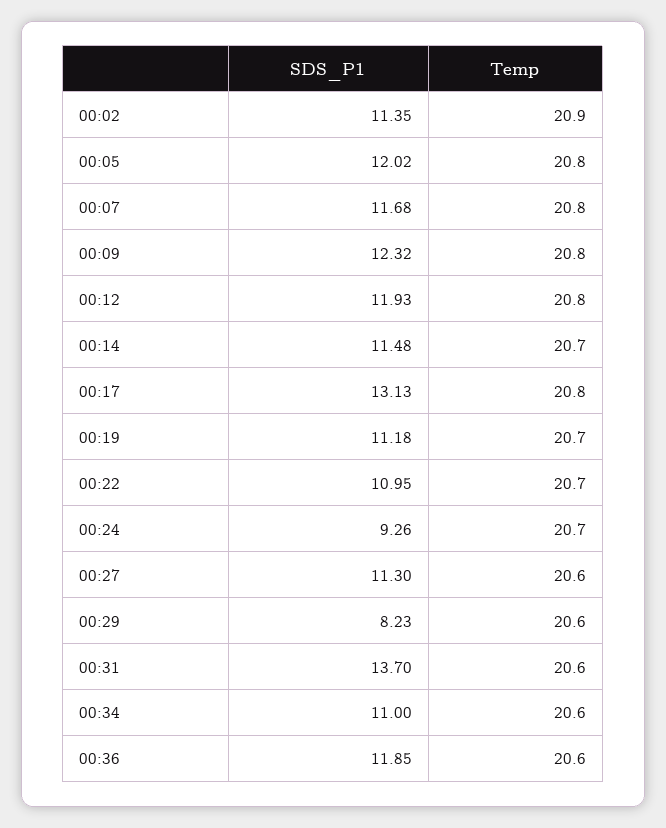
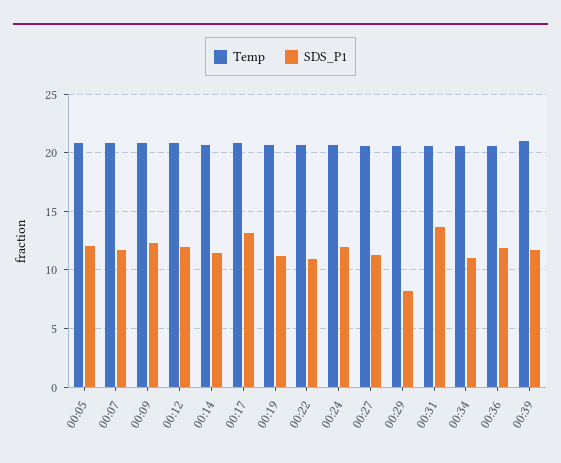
SDS_P1, 00:02: 11.35 -> none
Temp, 00:02: 20.9 -> none
SDS_P1, 00:24: 9.26 -> 12
Temp, 00:39: none -> 21
SDS_P1, 00:39: none -> 12

